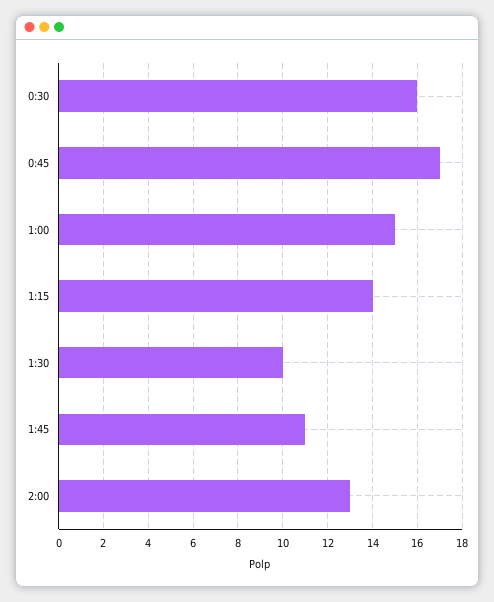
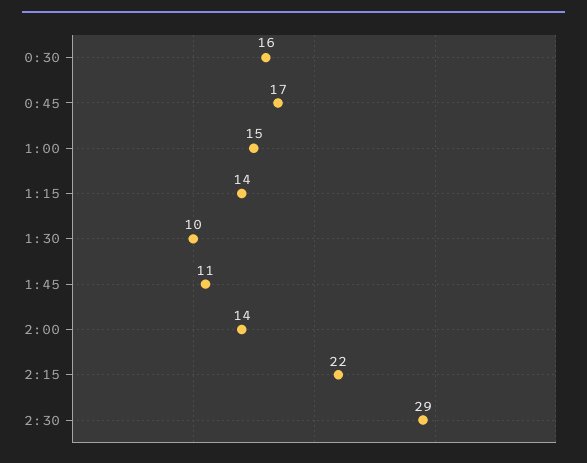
2:00: 13 -> 14
2:15: none -> 22
2:30: none -> 29

